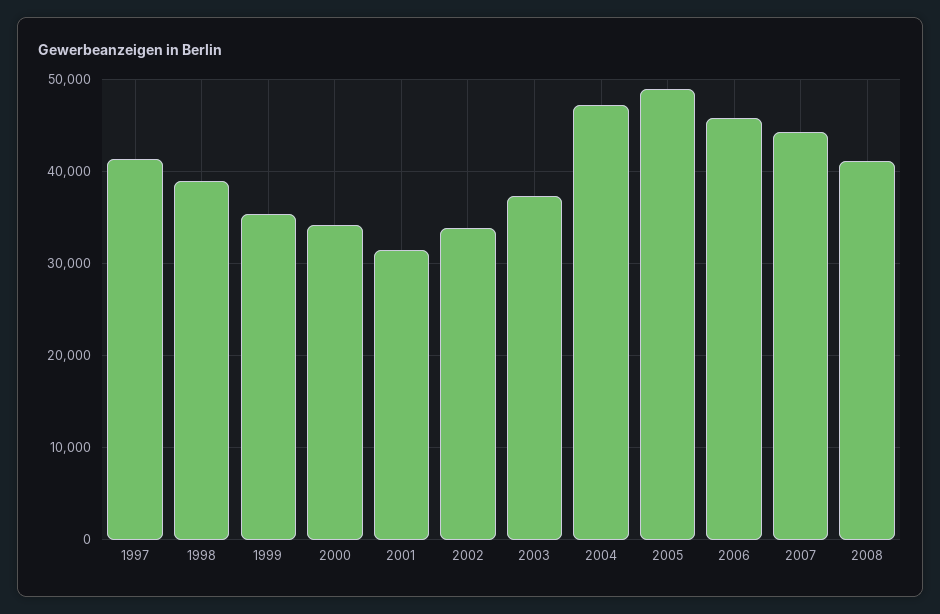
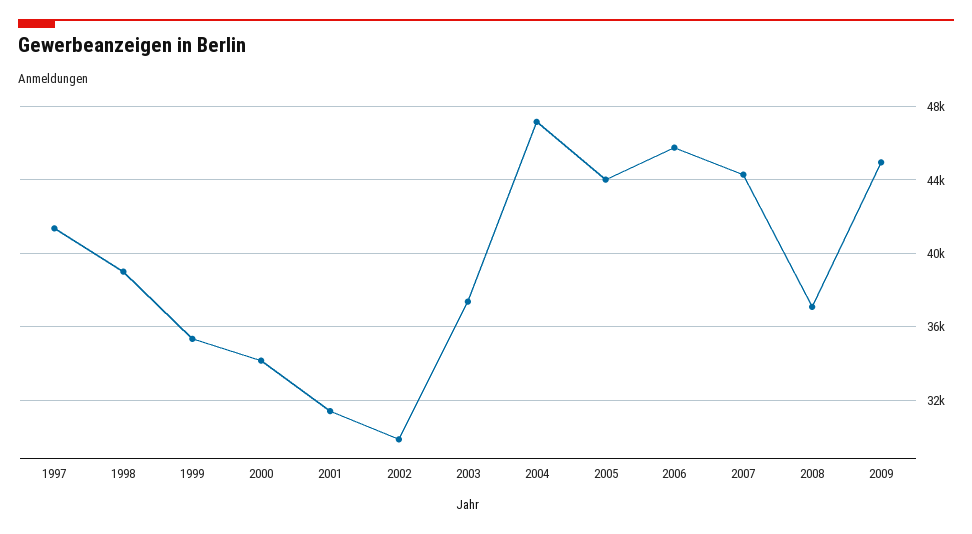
2002: 34000 -> 30000
2005: 49000 -> 44000
2008: 41000 -> 37000
2009: none -> 45000

